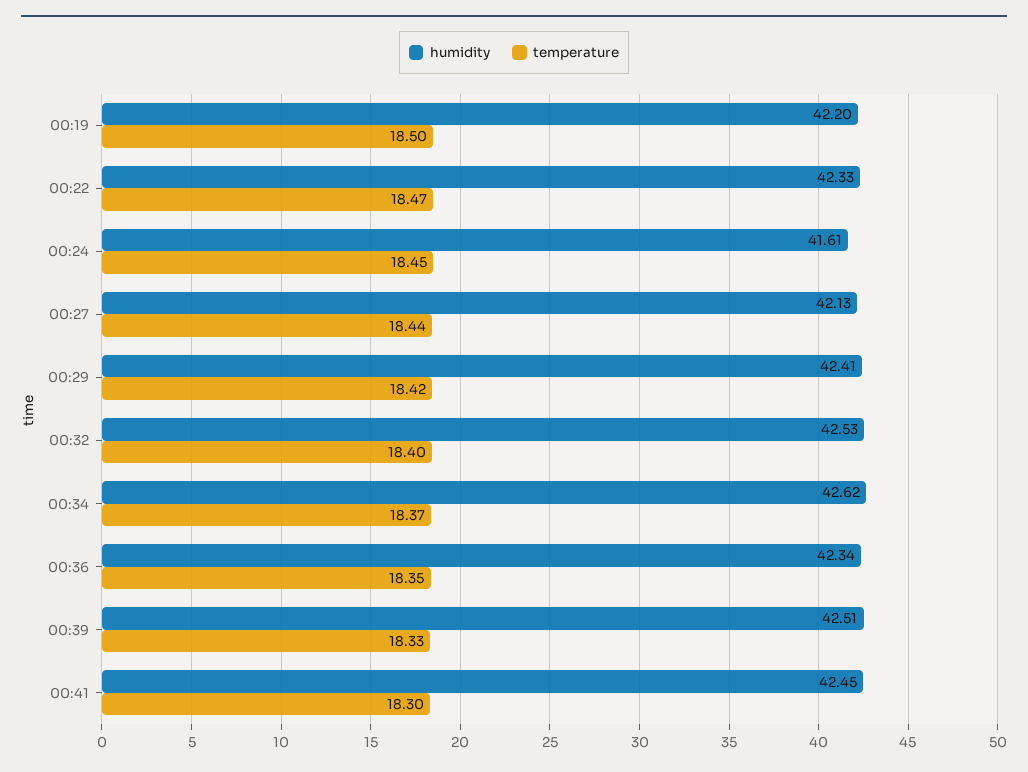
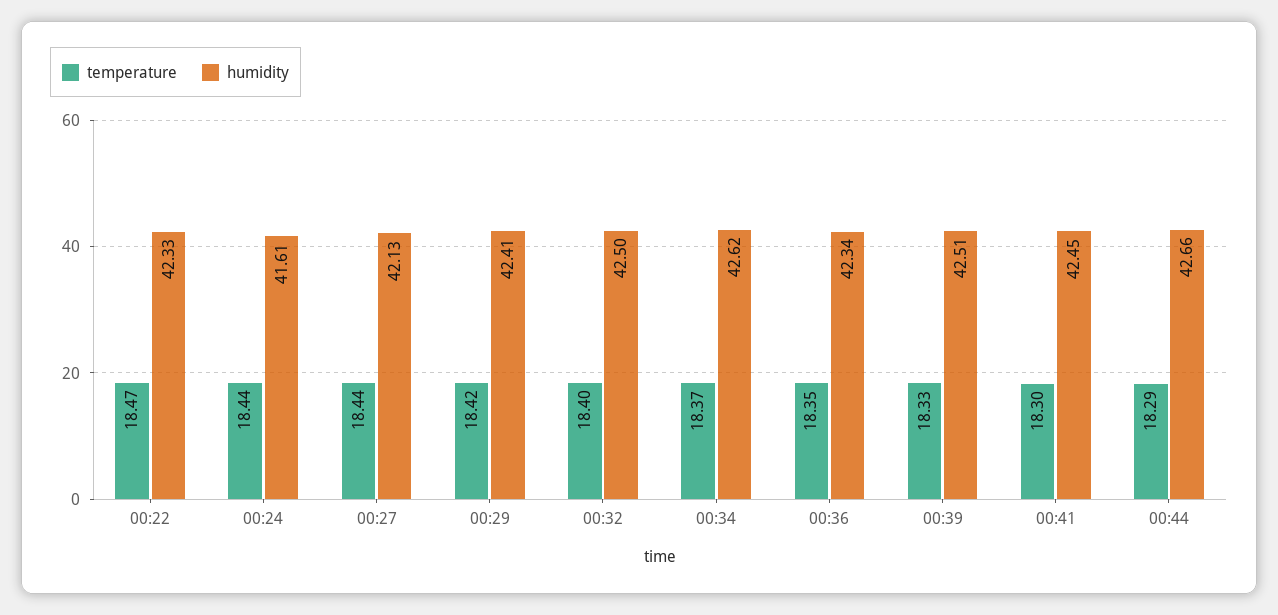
humidity, 00:19: 42.2 -> none
temperature, 00:19: 18.5 -> none
temperature, 00:24: 18.45 -> 18.44
humidity, 00:32: 42.53 -> 42.5
temperature, 00:44: none -> 18.29
humidity, 00:44: none -> 42.66

